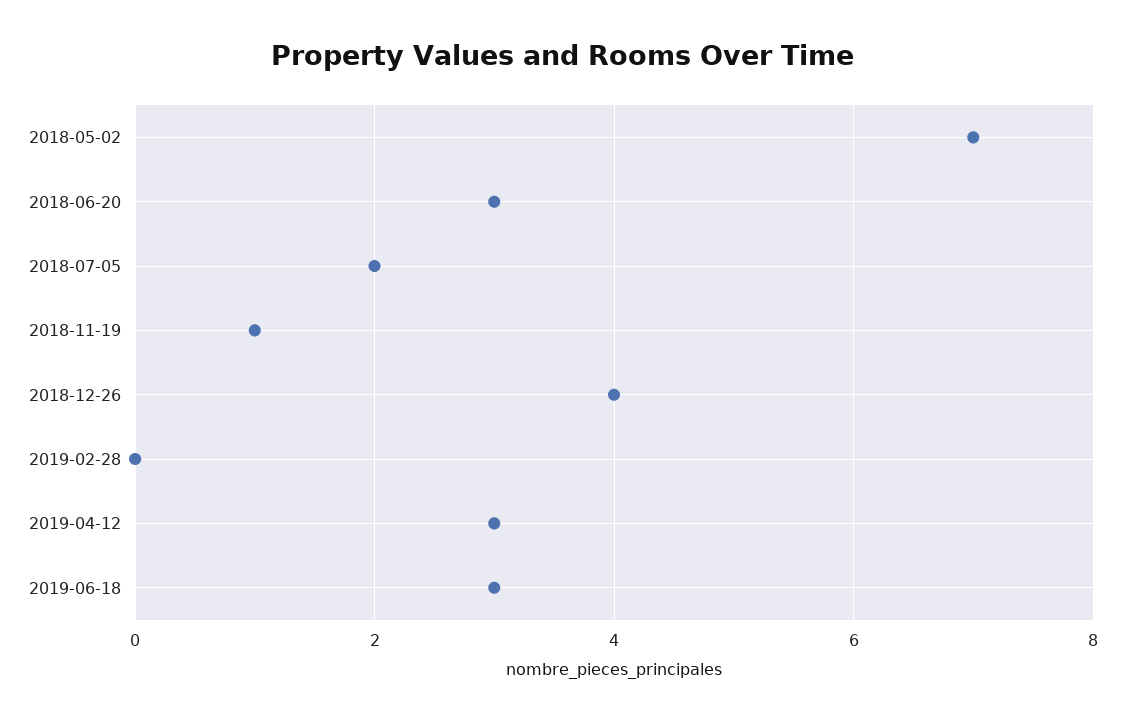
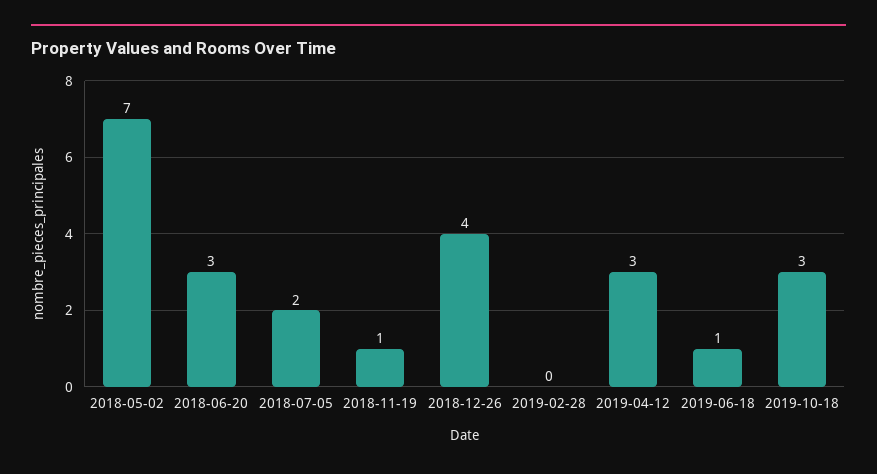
2019-06-18: 3 -> 1
2019-10-18: none -> 3

